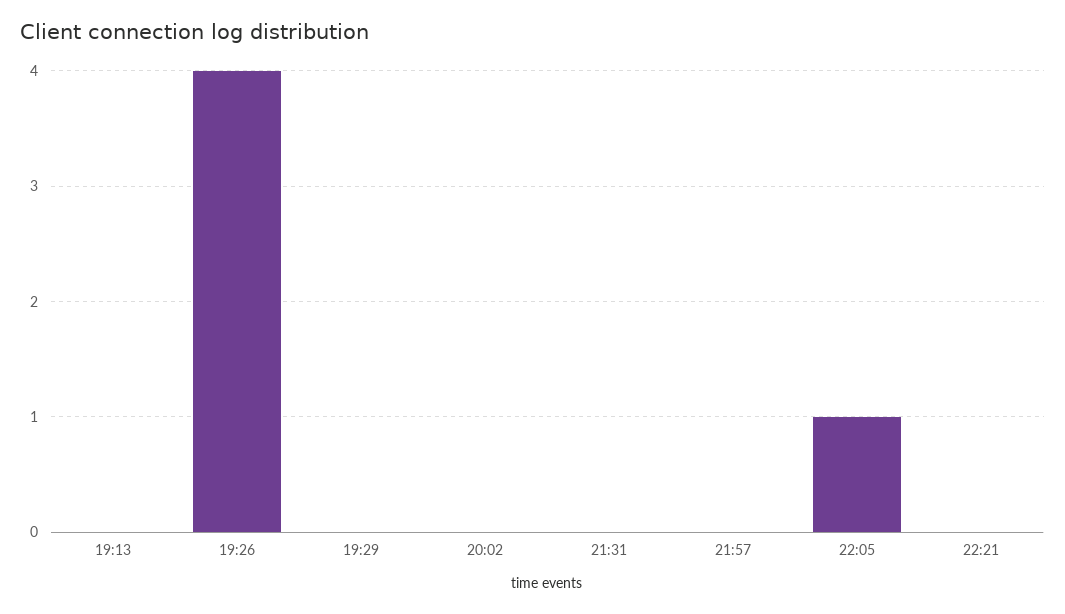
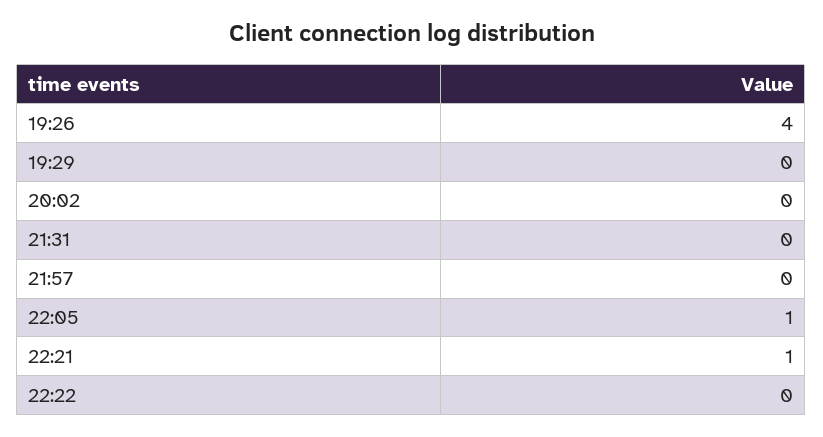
19:13: 0 -> none
22:21: 0 -> 1
22:22: none -> 0

